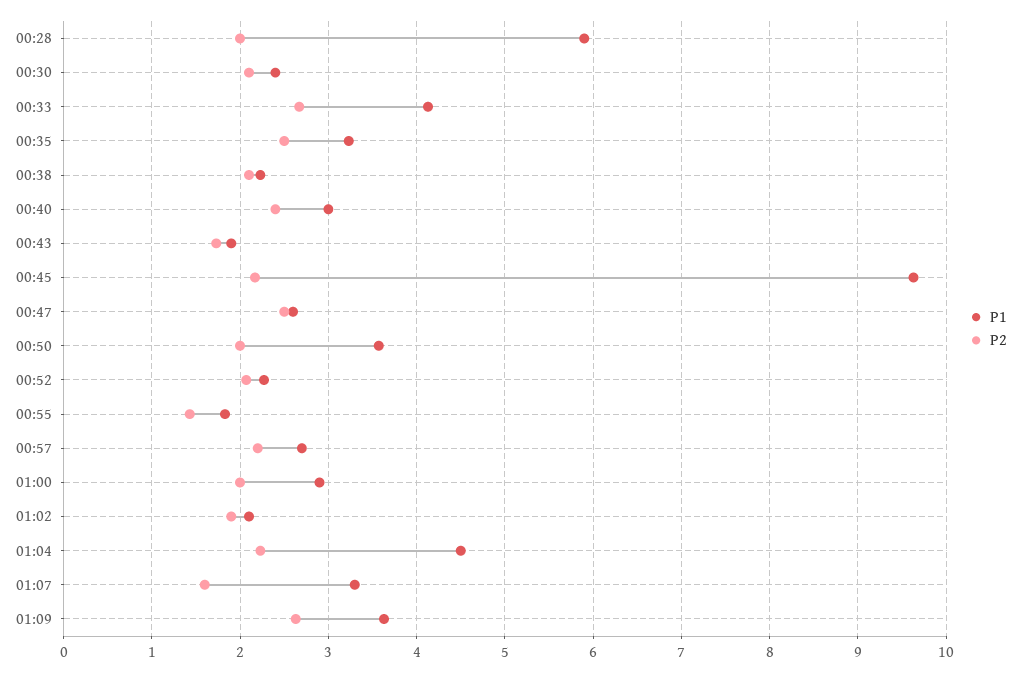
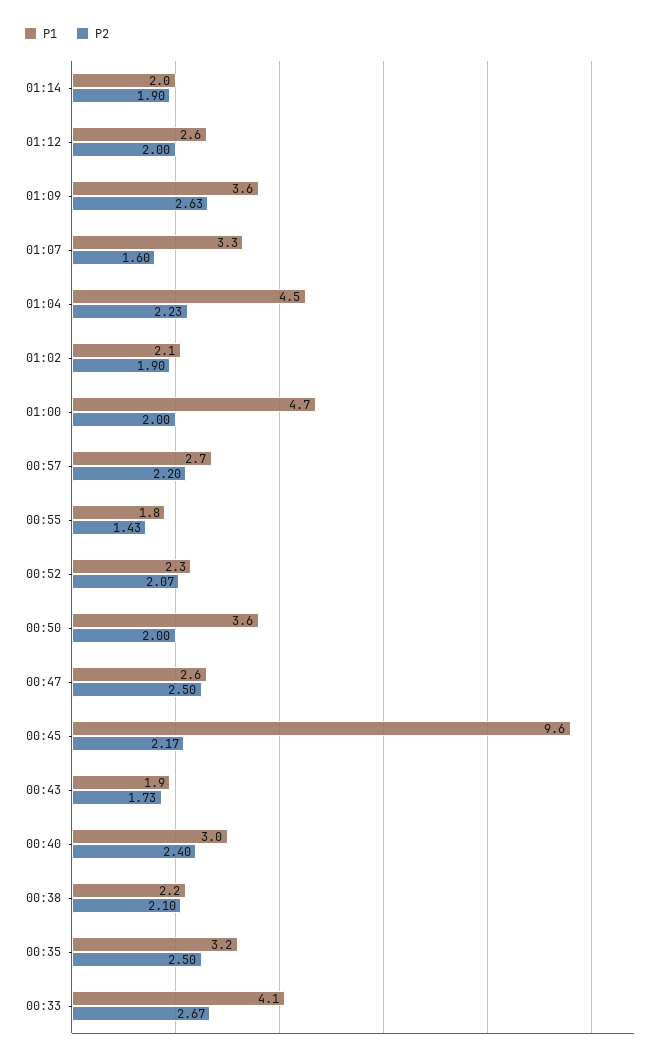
P1, 00:28: 5.9 -> none
P2, 00:28: 2 -> none
P1, 00:30: 2.4 -> none
P2, 00:30: 2.1 -> none
P1, 01:00: 2.9 -> 4.7
P1, 01:14: none -> 2
P2, 01:14: none -> 1.9
P1, 01:12: none -> 2.6
P2, 01:12: none -> 2

